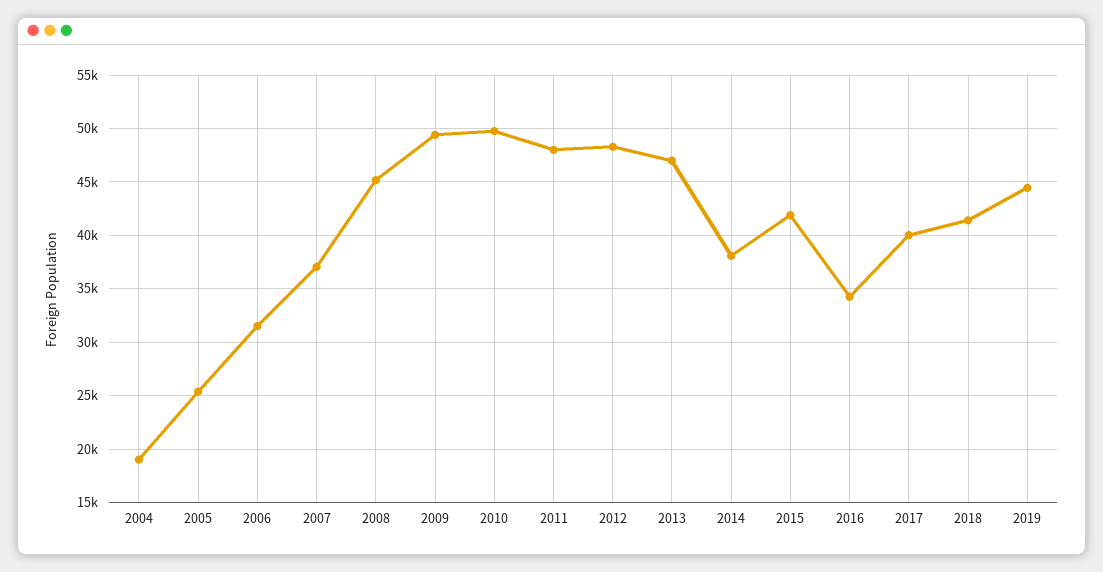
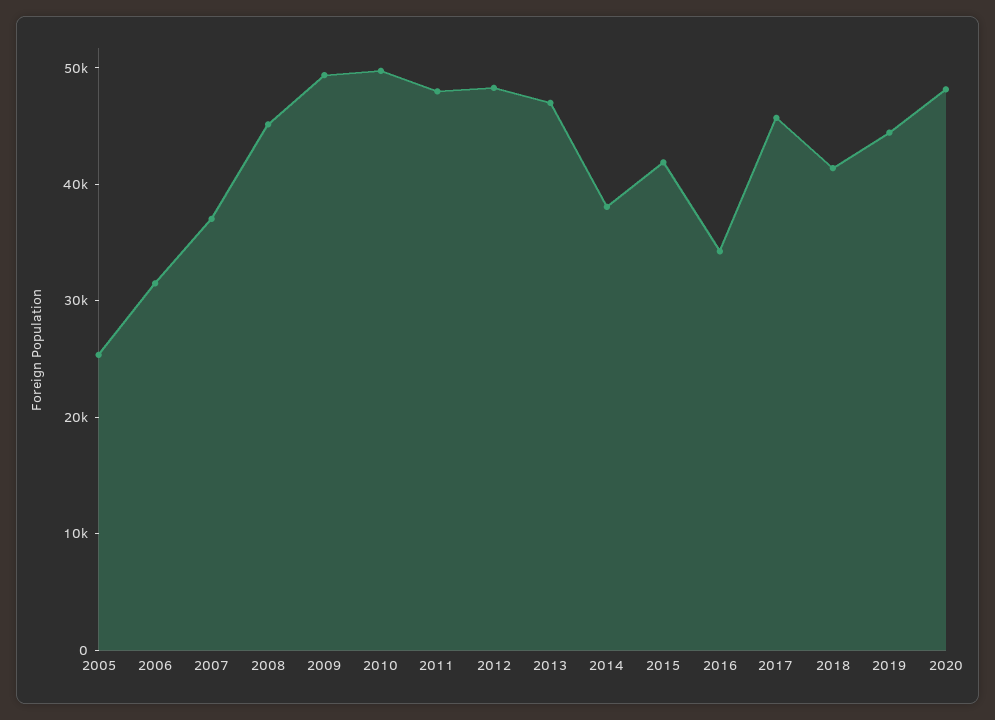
2004: 19000 -> none
2017: 40000 -> 46000
2020: none -> 48000

